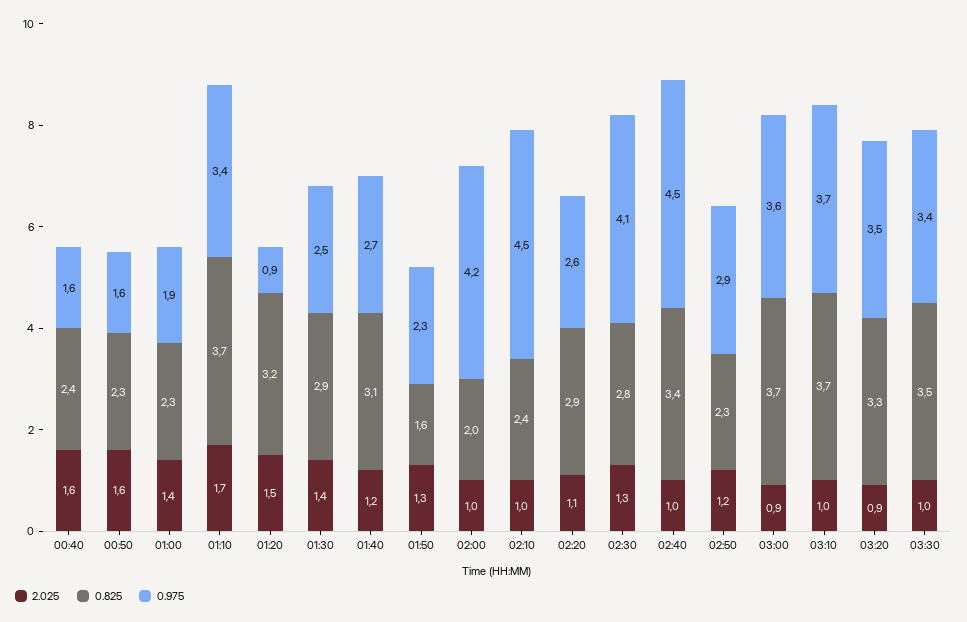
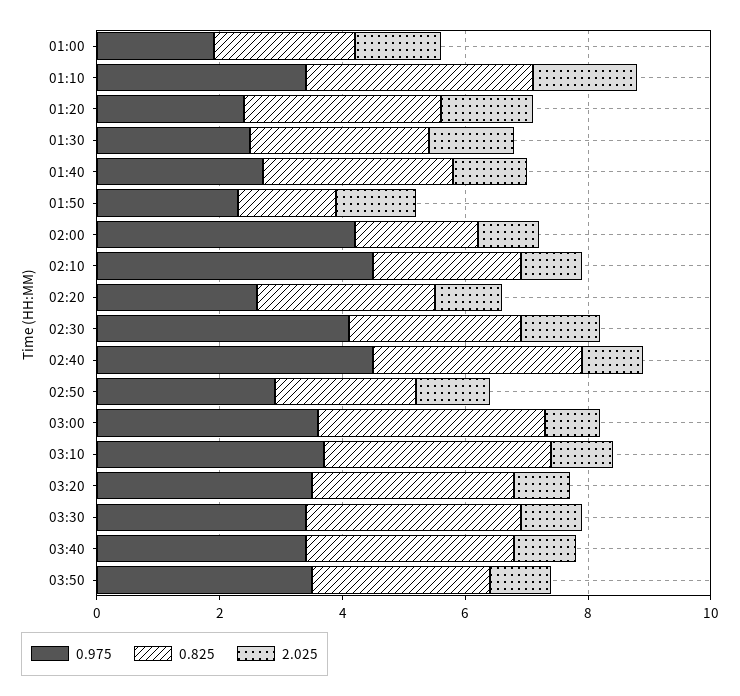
2.025, 00:40: 1.6 -> none
0.825, 00:40: 2.4 -> none
0.975, 00:40: 1.6 -> none
2.025, 00:50: 1.6 -> none
0.825, 00:50: 2.3 -> none
0.975, 00:50: 1.6 -> none
0.975, 01:20: 0.9 -> 2.5
0.975, 03:40: none -> 3.5
0.825, 03:40: none -> 3.5
2.025, 03:40: none -> 1
0.975, 03:50: none -> 3.5
0.825, 03:50: none -> 3
2.025, 03:50: none -> 1

